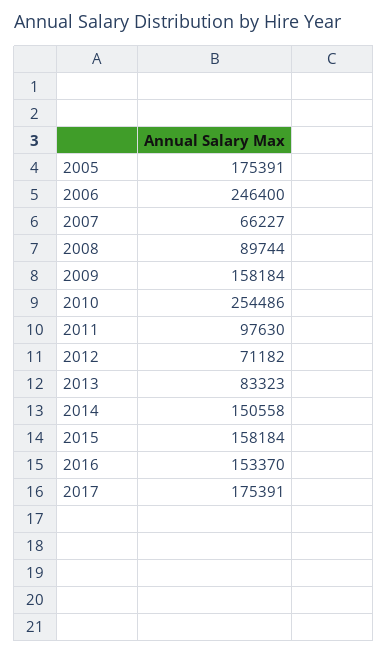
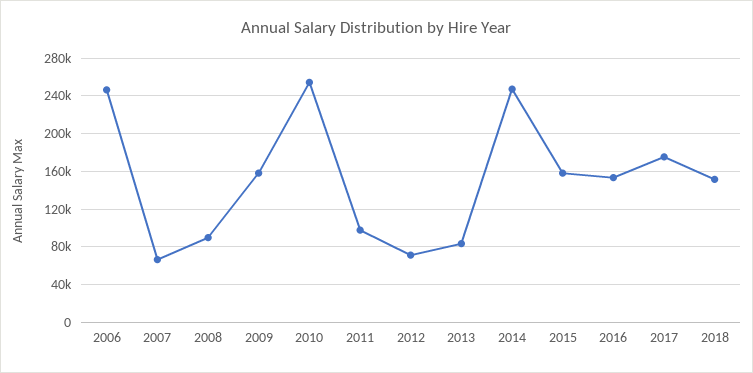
2005: 175391 -> none
2014: 150558 -> 250000
2018: none -> 150000

